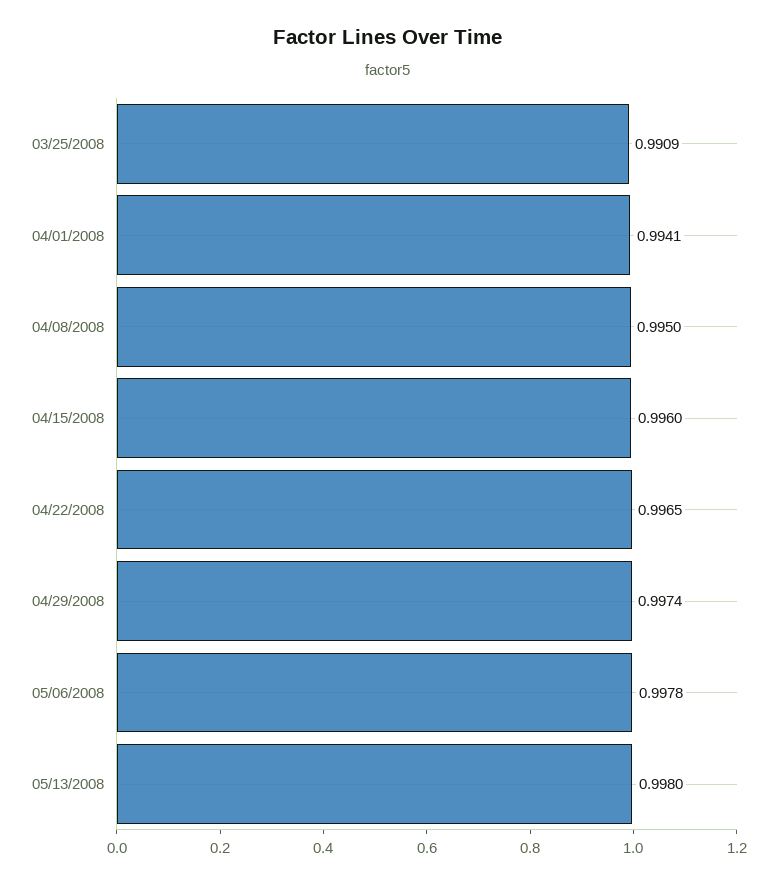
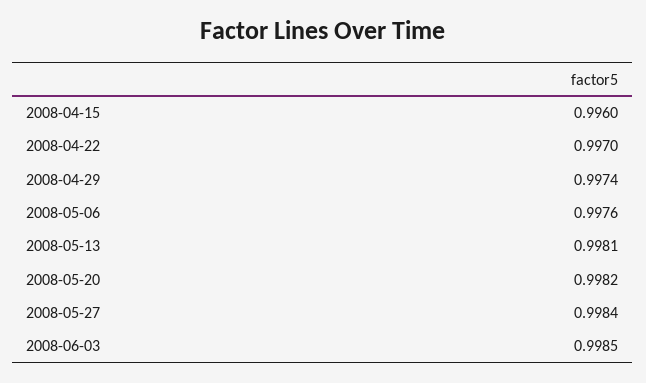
03/25/2008: 0.9909 -> none
04/01/2008: 0.9941 -> none
04/08/2008: 0.995 -> none
04/22/2008: 0.9965 -> 0.997
05/06/2008: 0.9978 -> 0.9976
05/13/2008: 0.998 -> 0.9981
2008-05-20: none -> 0.9982
2008-05-27: none -> 0.9984
2008-06-03: none -> 0.9985

